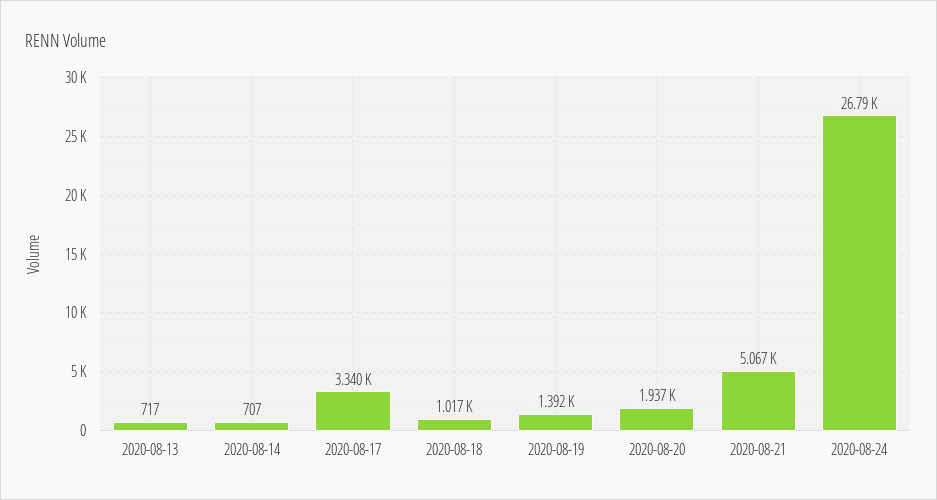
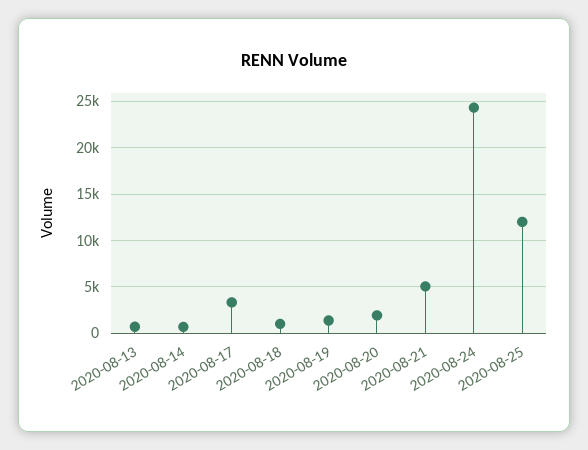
2020-08-24: 26790 -> 24000
2020-08-25: none -> 12000

